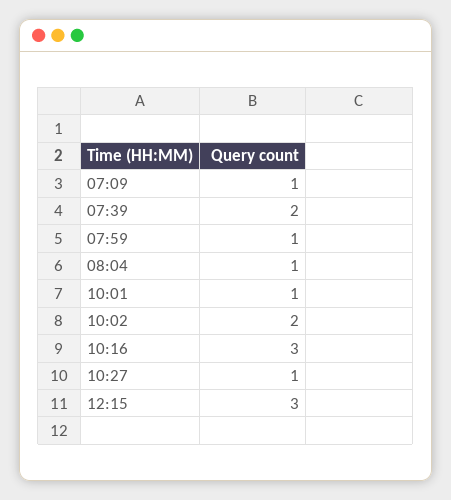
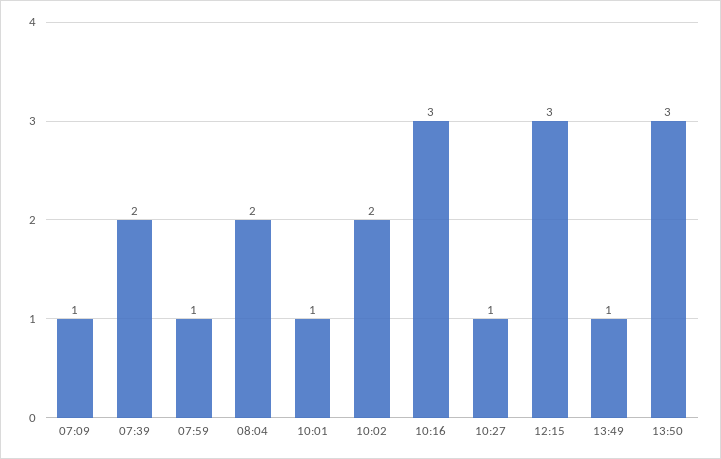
08:04: 1 -> 2
13:49: none -> 1
13:50: none -> 3

